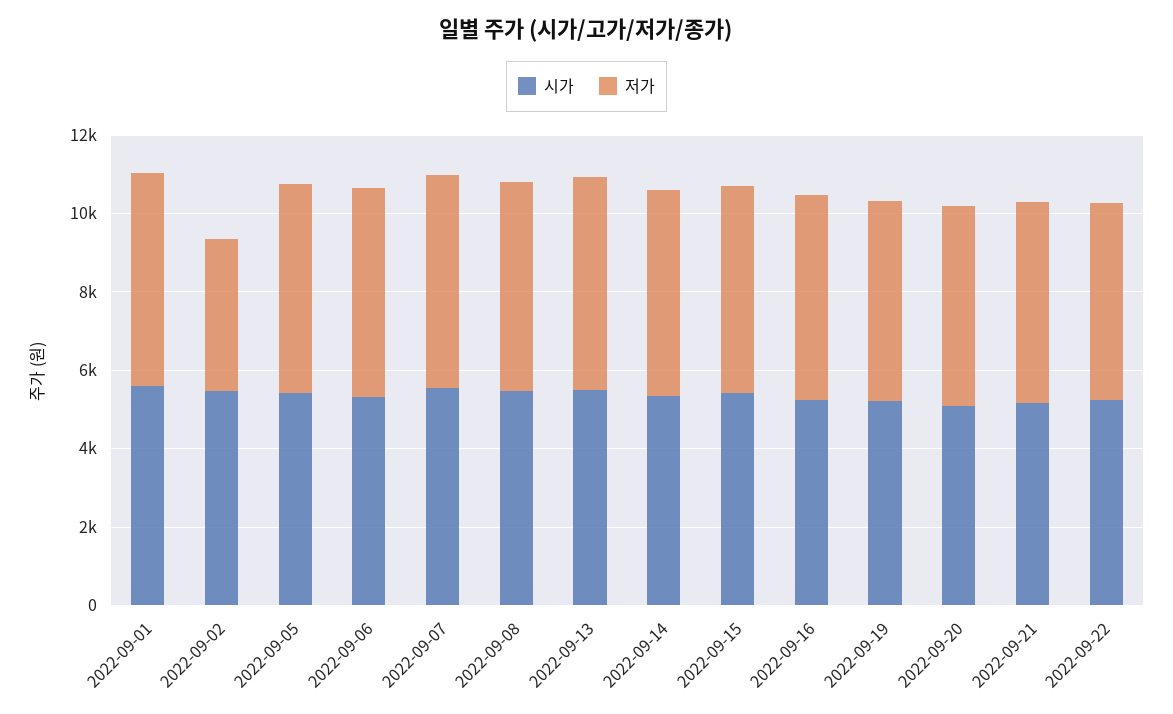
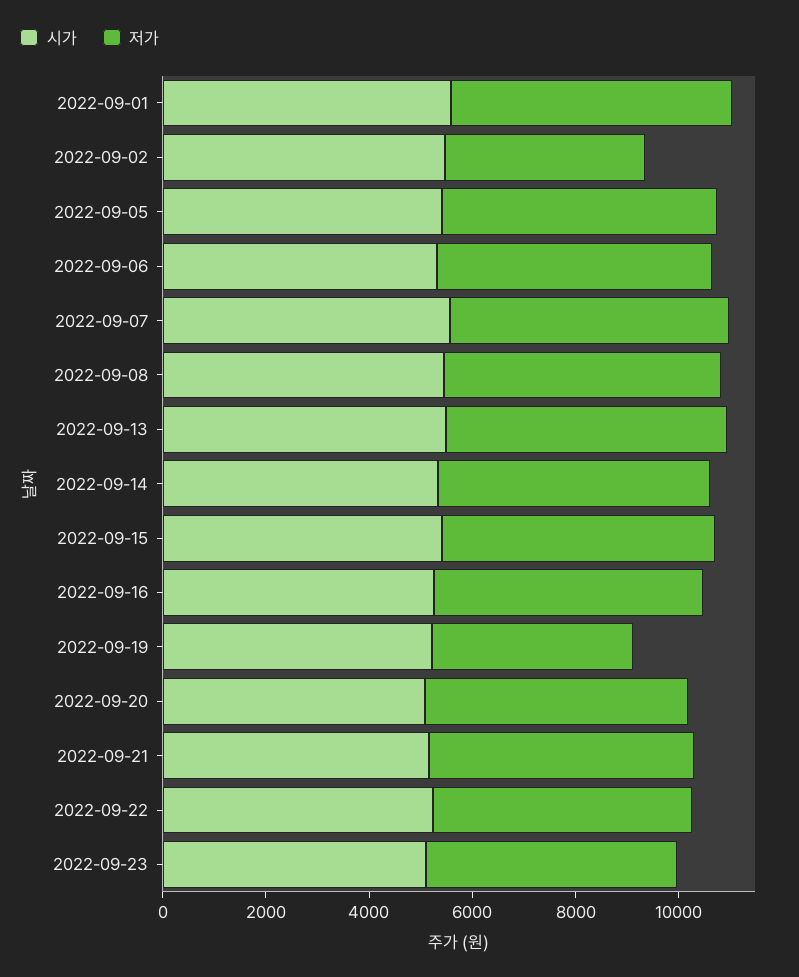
저가, 2022-09-19: 5000 -> 4000
시가, 2022-09-23: none -> 5000
저가, 2022-09-23: none -> 5000

